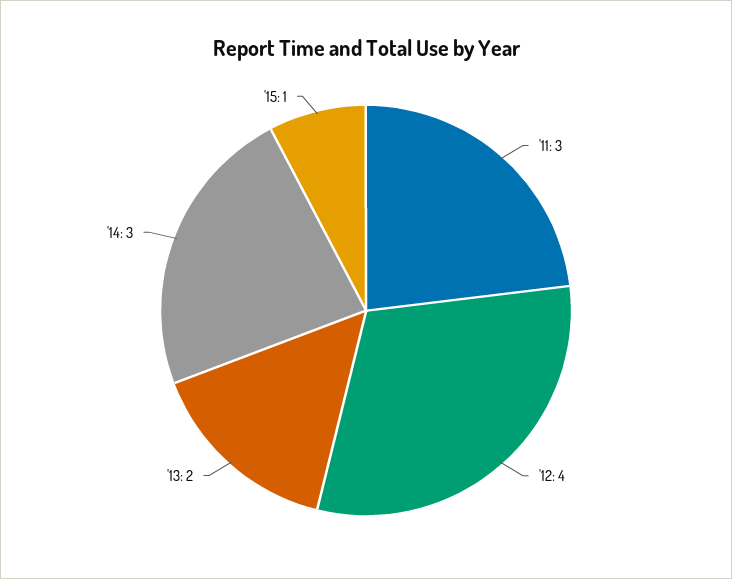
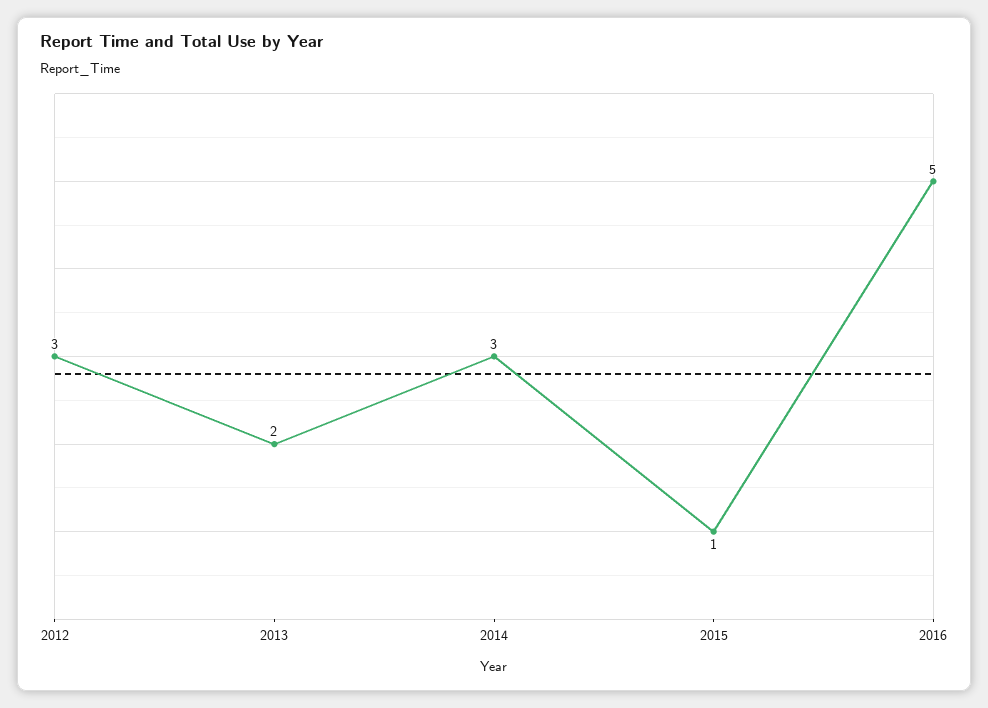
'11: 3 -> none
'12: 4 -> 3
2016: none -> 5

